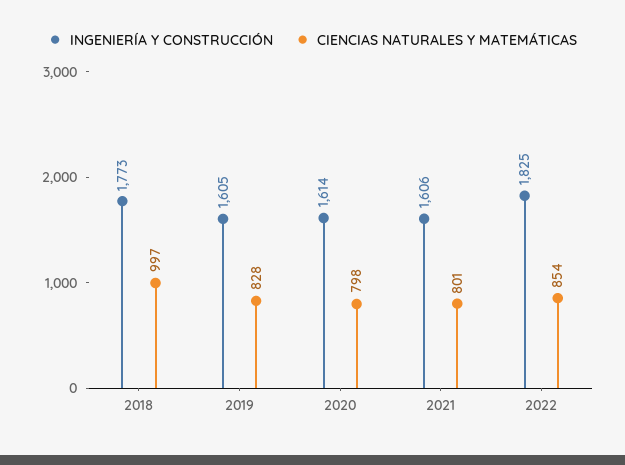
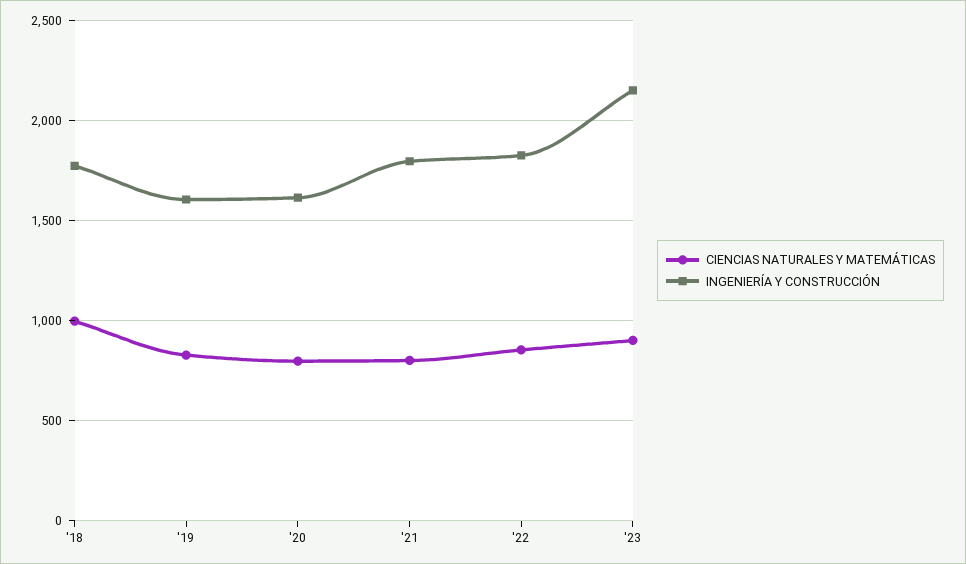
INGENIERÍA Y CONSTRUCCIÓN, 2021: 1606 -> 1800
CIENCIAS NATURALES Y MATEMÁTICAS, '23: none -> 900
INGENIERÍA Y CONSTRUCCIÓN, '23: none -> 2150

